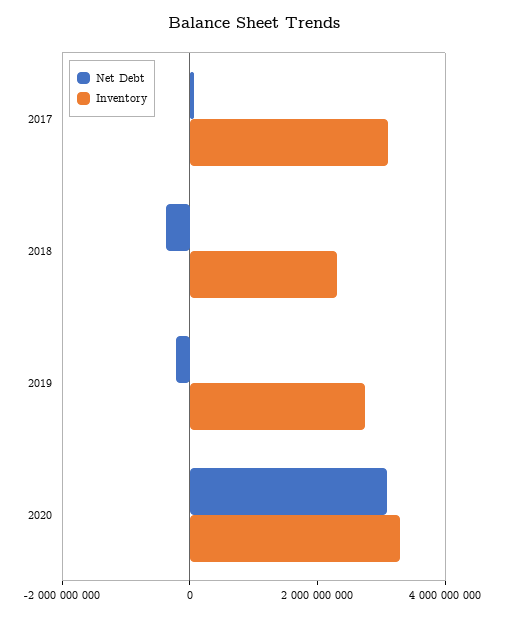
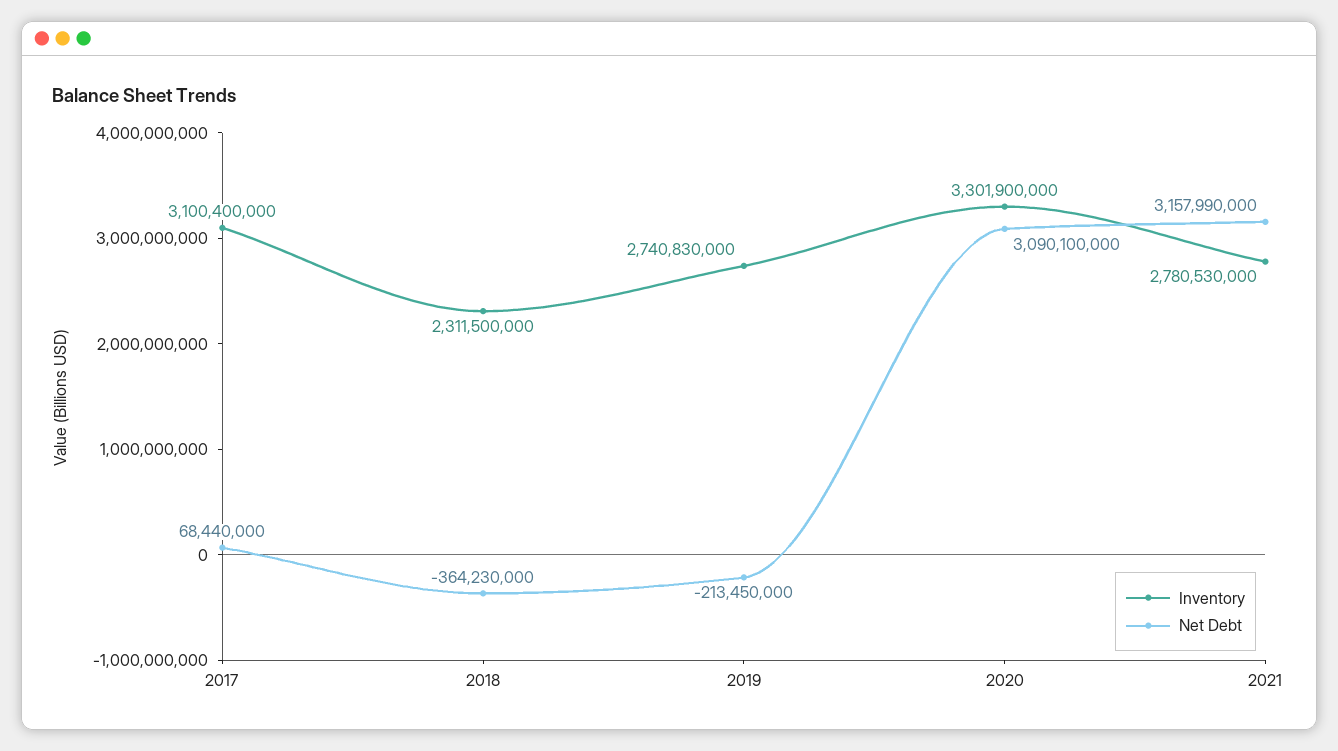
Inventory, 2021: none -> 2780530000
Net Debt, 2021: none -> 3157990000

